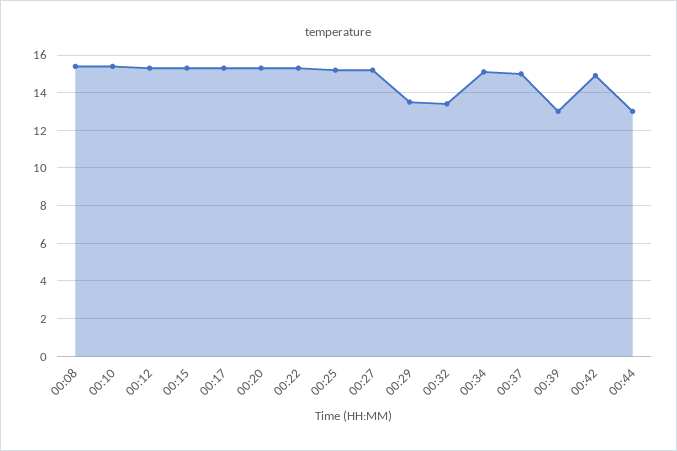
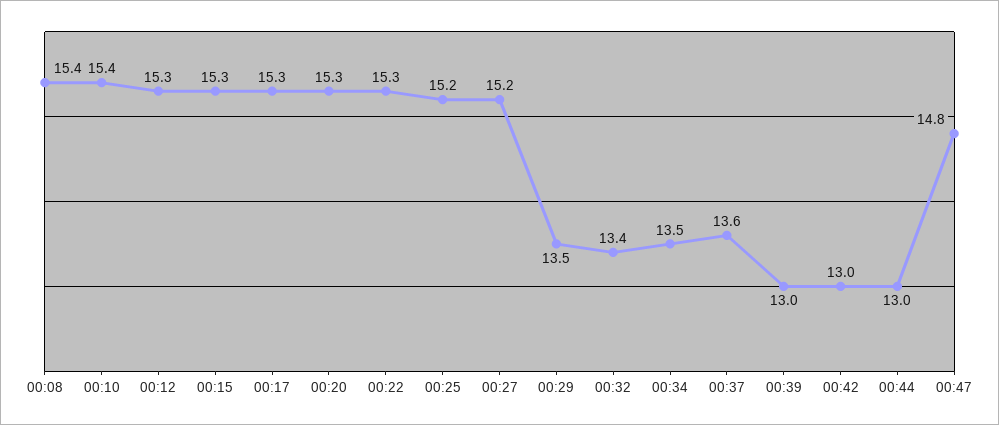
00:34: 15 -> 13.5
00:37: 15 -> 13.6
00:42: 15 -> 13
00:47: none -> 14.8

